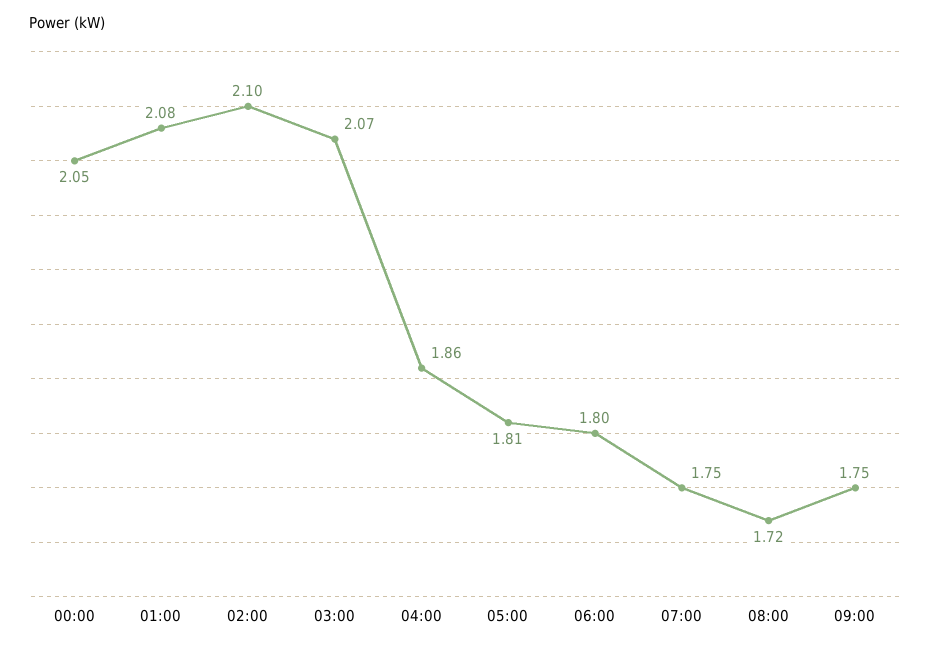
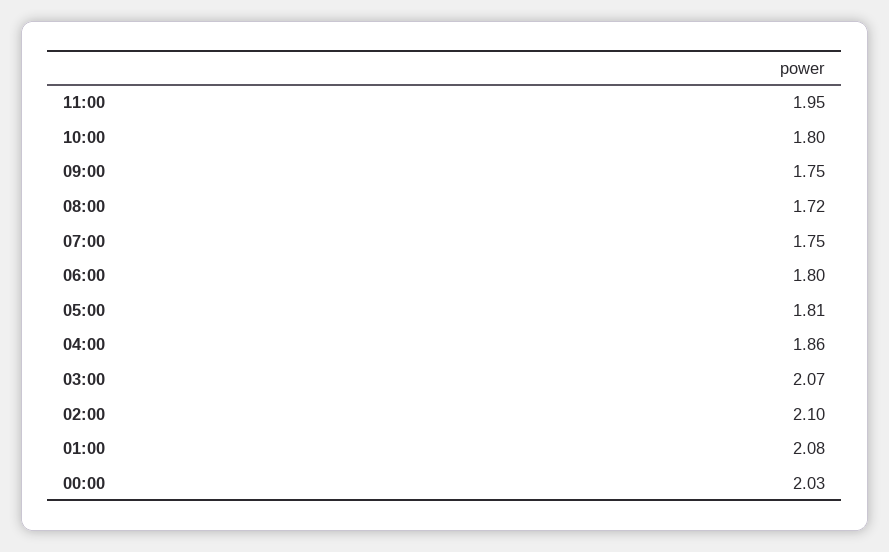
00:00: 2.05 -> 2.03
11:00: none -> 1.95
10:00: none -> 1.8

